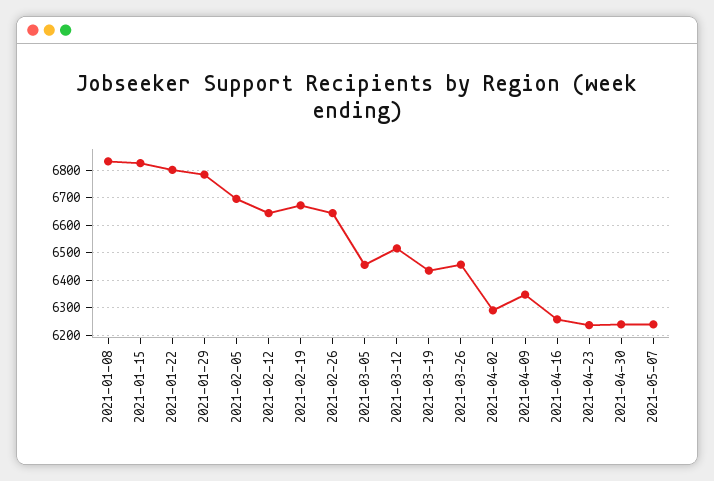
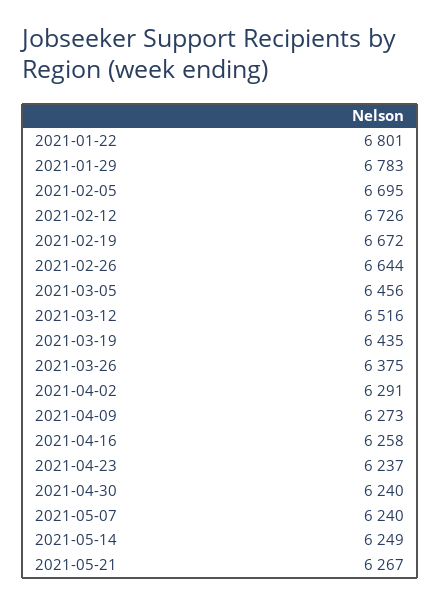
2021-01-08: 6825 -> none
2021-01-15: 6825 -> none
2021-02-12: 6650 -> 6726
2021-03-26: 6450 -> 6375
2021-04-09: 6350 -> 6273
2021-05-14: none -> 6249
2021-05-21: none -> 6267

